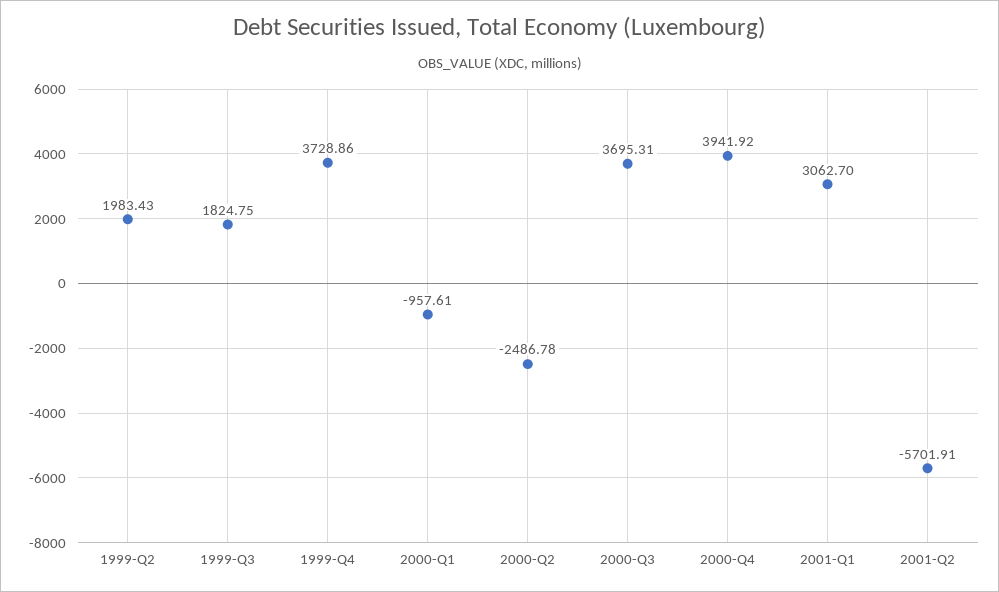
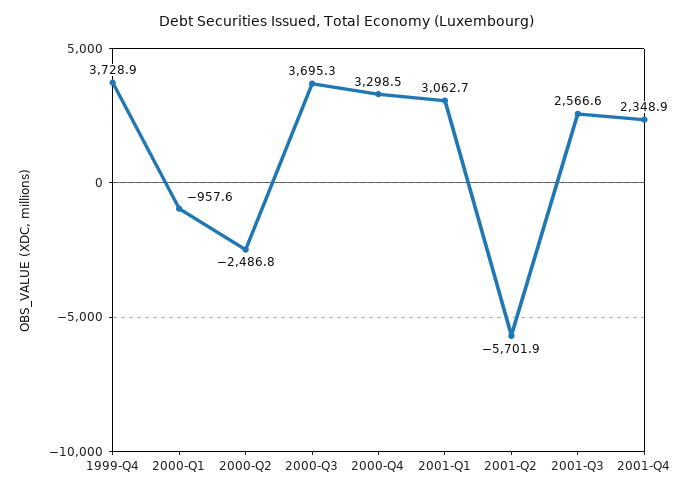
1999-Q2: 1983.43 -> none
1999-Q3: 1824.75 -> none
2000-Q4: 3941.92 -> 3298.5
2001-Q3: none -> 2566.6
2001-Q4: none -> 2348.9

